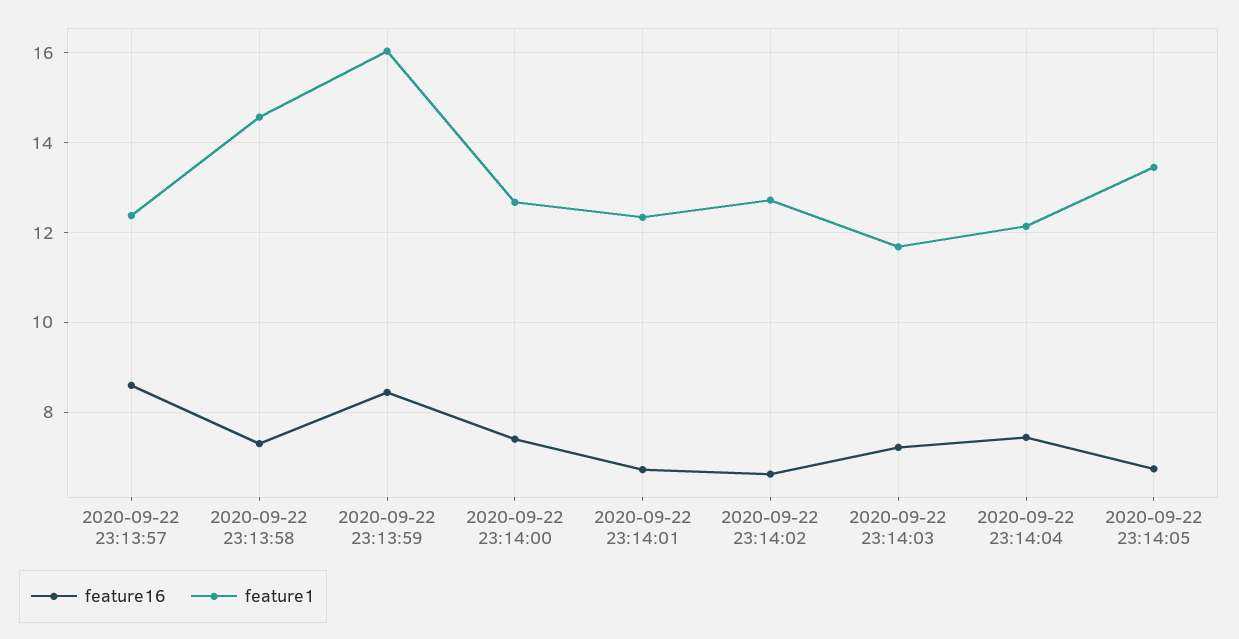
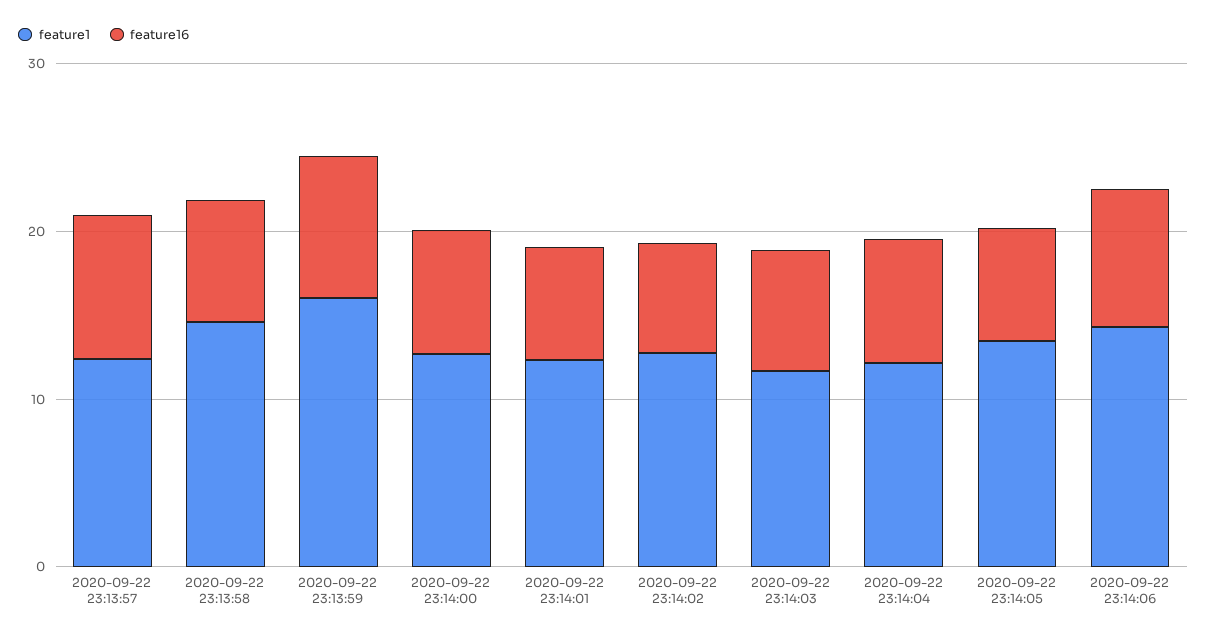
feature1, 2020-09-22 23:14:06: none -> 14
feature16, 2020-09-22 23:14:06: none -> 8

